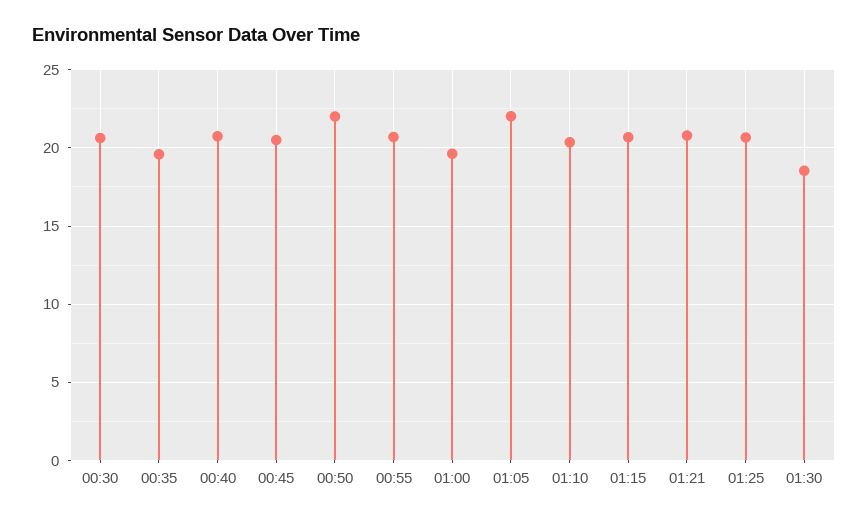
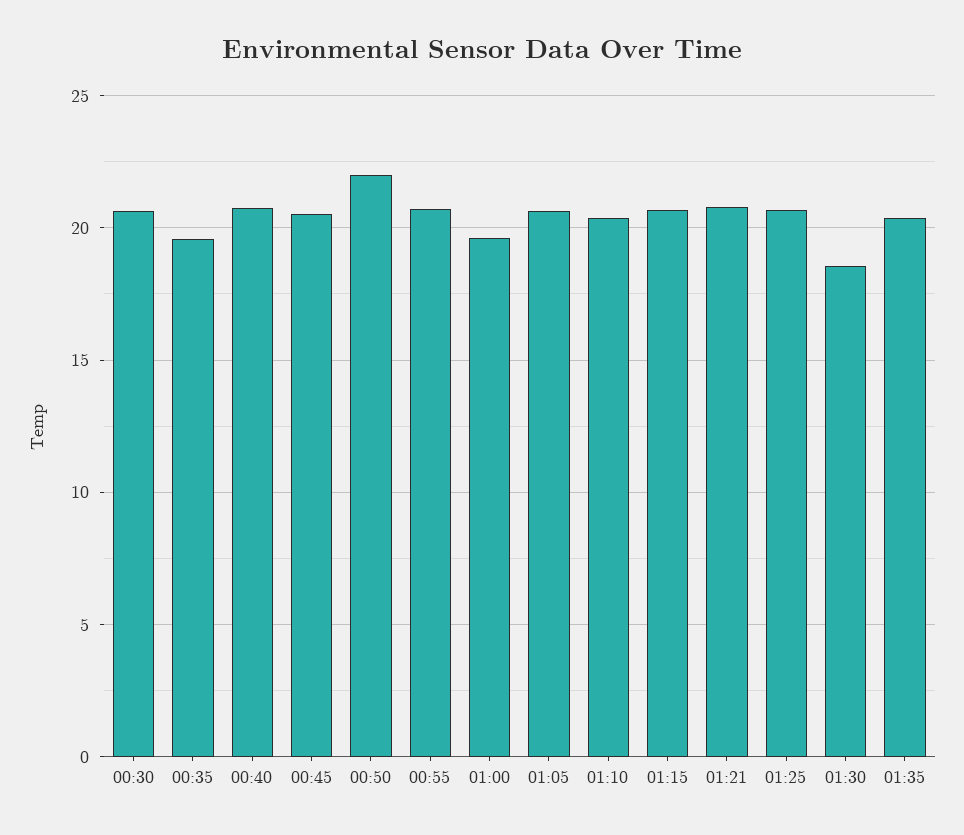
01:05: 22 -> 20.5
01:35: none -> 20.5

